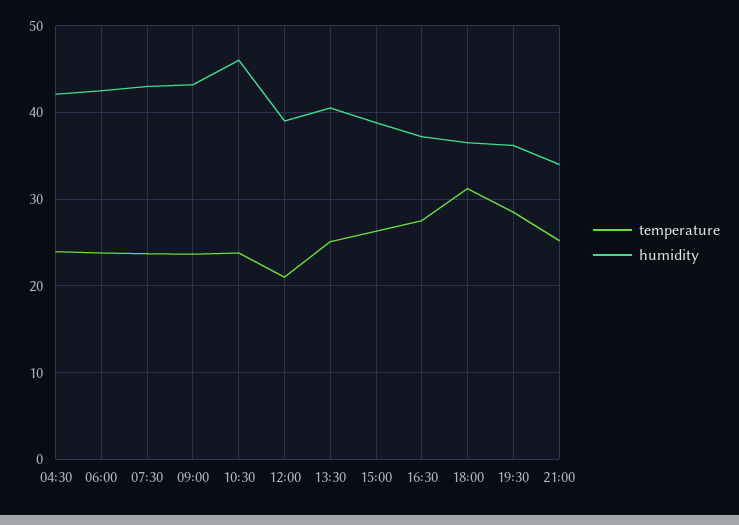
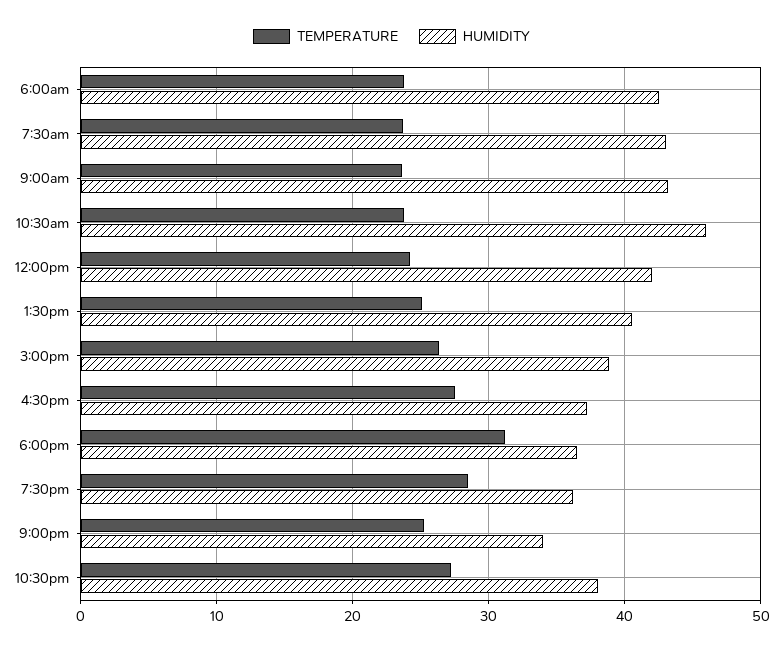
temperature, 04:30: 24 -> none
humidity, 04:30: 42 -> none
temperature, 12:00: 21 -> 24
humidity, 12:00: 39 -> 42
temperature, 10:30pm: none -> 27
humidity, 10:30pm: none -> 38

